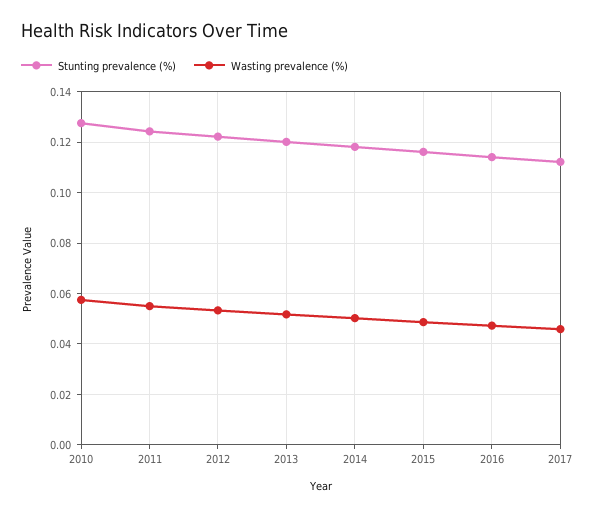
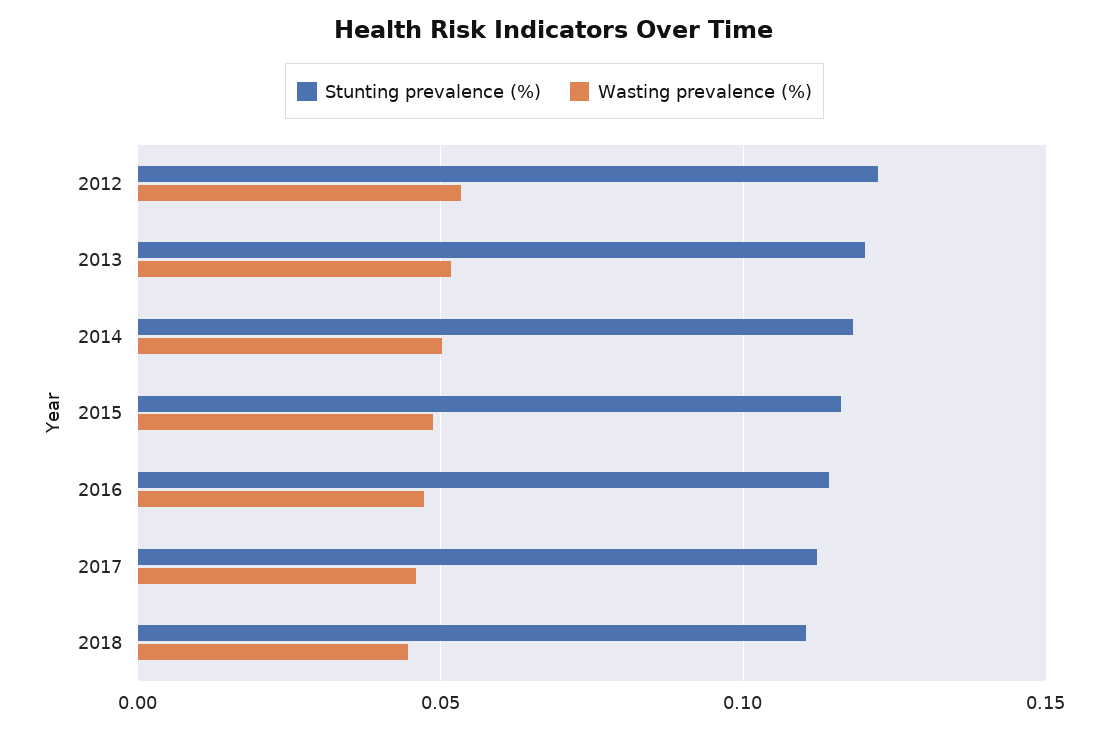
Stunting prevalence (%), 2010: 0.1275 -> none
Wasting prevalence (%), 2010: 0.0575 -> none
Stunting prevalence (%), 2011: 0.125 -> none
Wasting prevalence (%), 2011: 0.055 -> none
Stunting prevalence (%), 2018: none -> 0.11
Wasting prevalence (%), 2018: none -> 0.045

